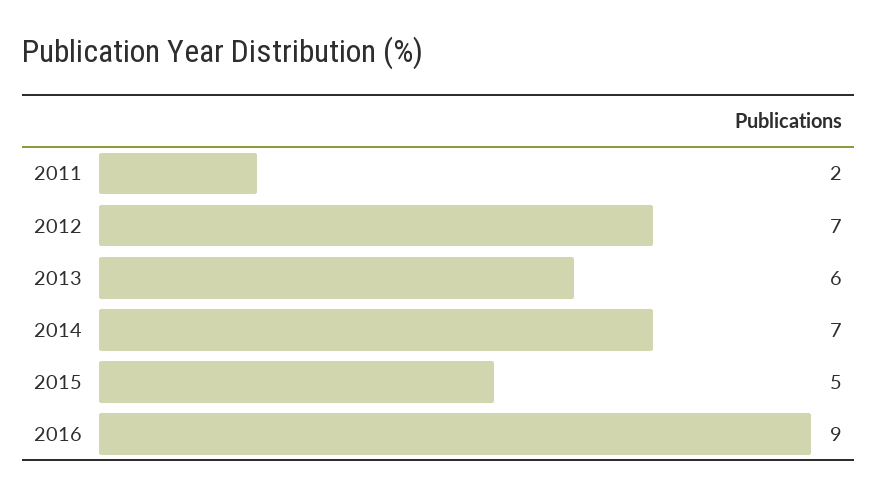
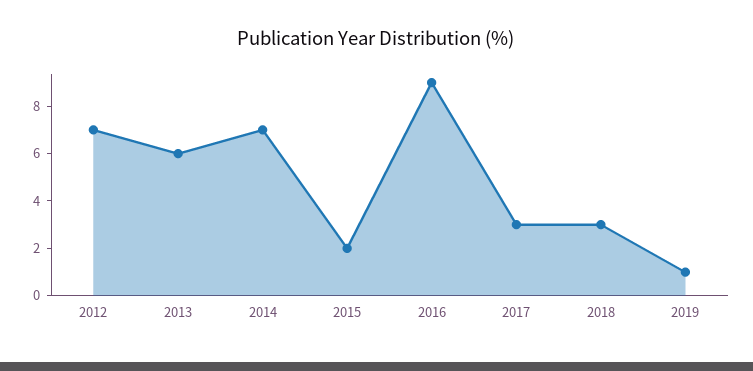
2011: 2 -> none
2015: 5 -> 2
2017: none -> 3
2018: none -> 3
2019: none -> 1

